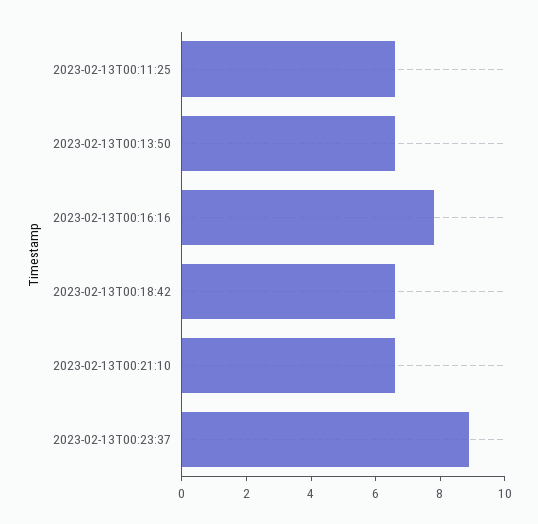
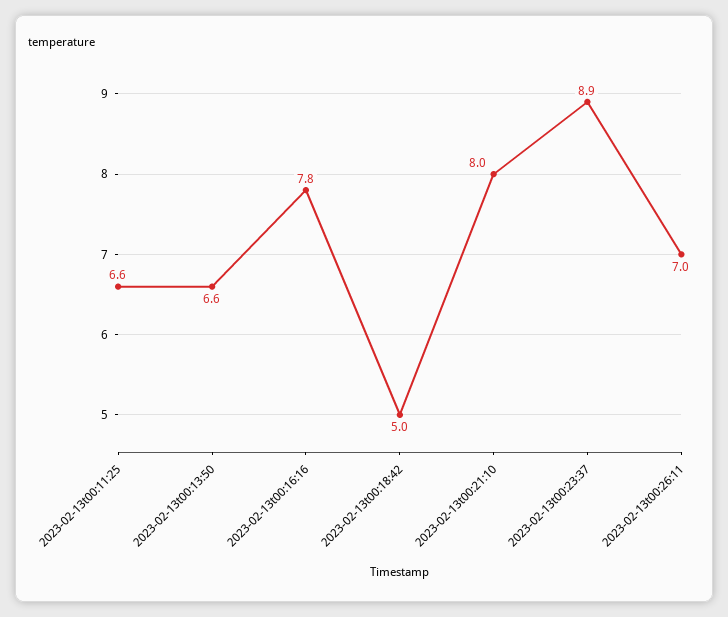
2023-02-13T00:18:42: 6.5 -> 5
2023-02-13T00:21:10: 6.5 -> 8
2023-02-13t00:26:11: none -> 7

